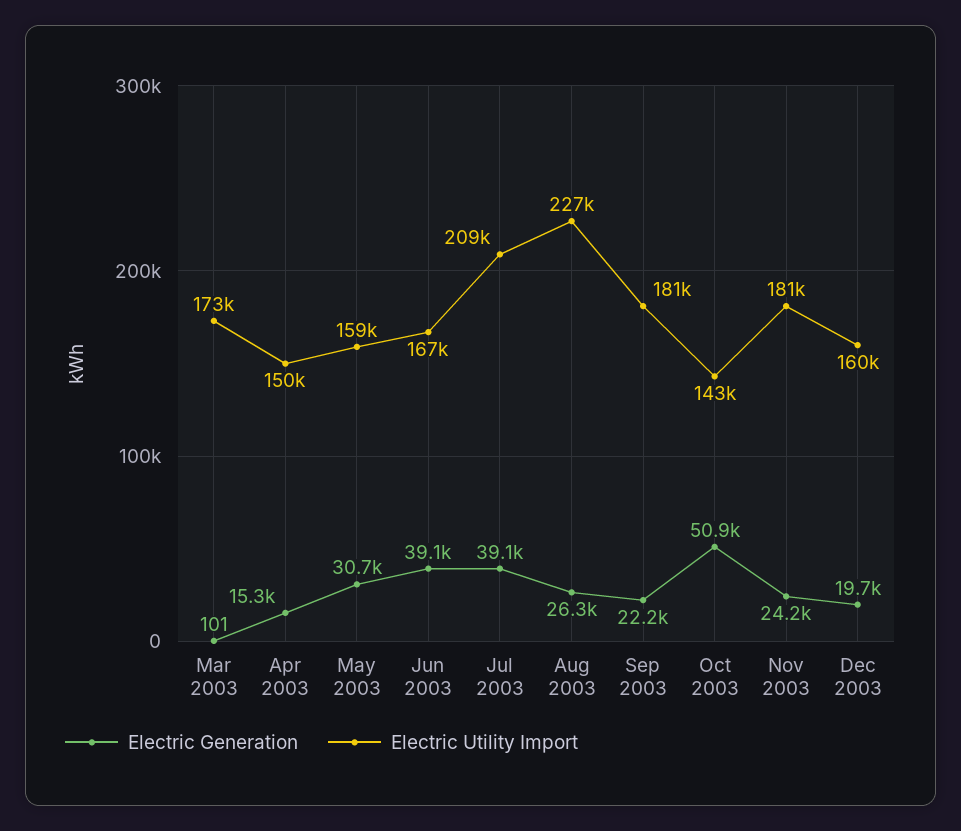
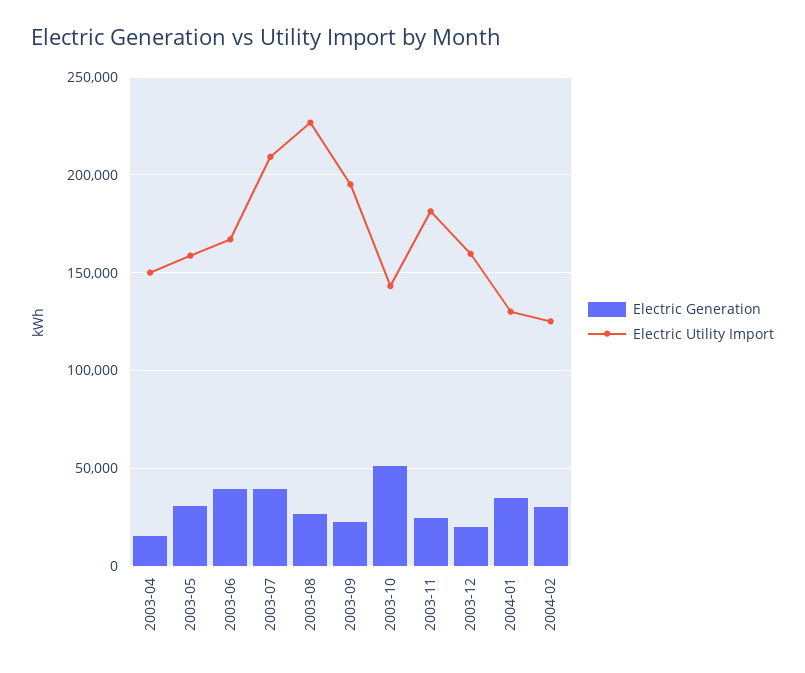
Electric Generation, Mar 2003: 101 -> none
Electric Utility Import, Mar 2003: 173000 -> none
Electric Utility Import, Sep 2003: 181000 -> 195000
Electric Generation, 2004-01: none -> 35000
Electric Utility Import, 2004-01: none -> 130000
Electric Generation, 2004-02: none -> 30000
Electric Utility Import, 2004-02: none -> 125000

